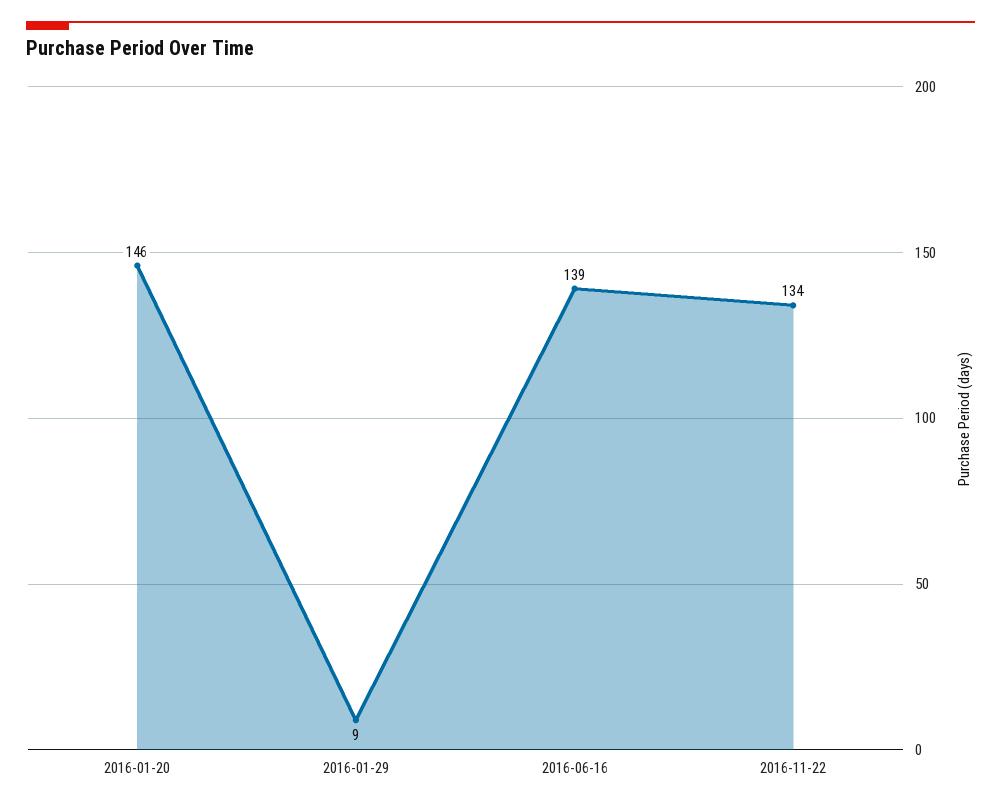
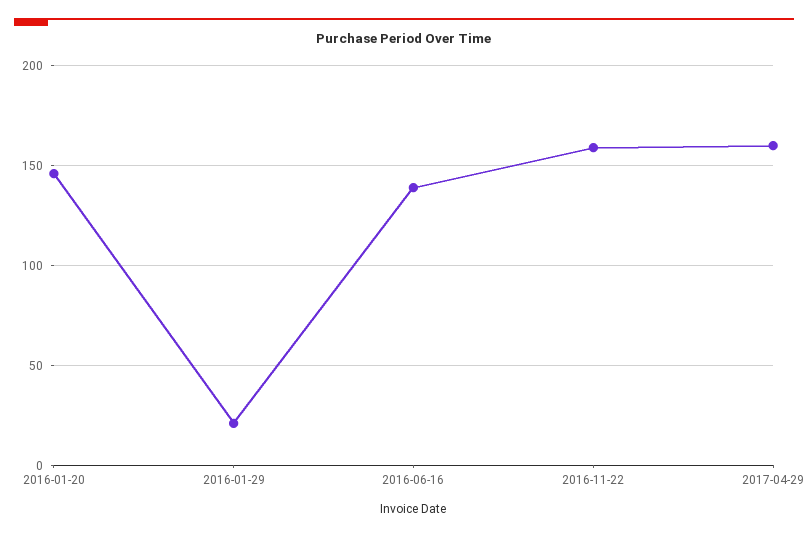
2016-01-29: 9 -> 20
2016-11-22: 134 -> 160
2017-04-29: none -> 160

